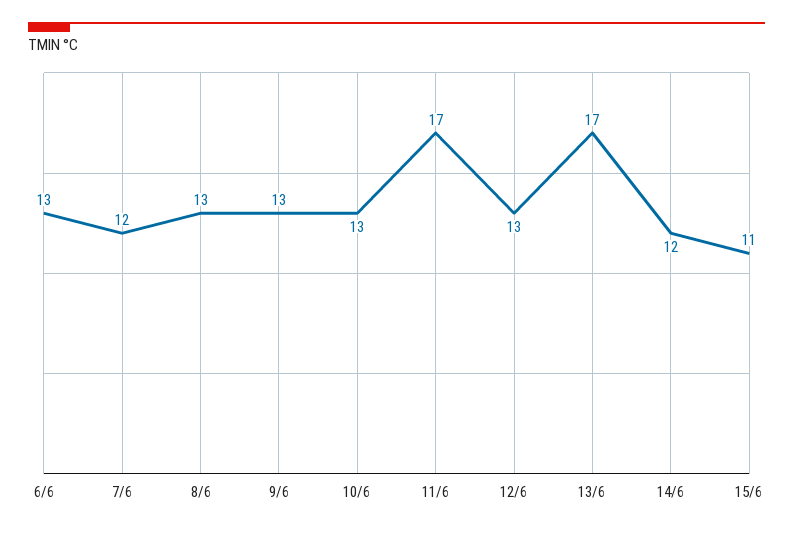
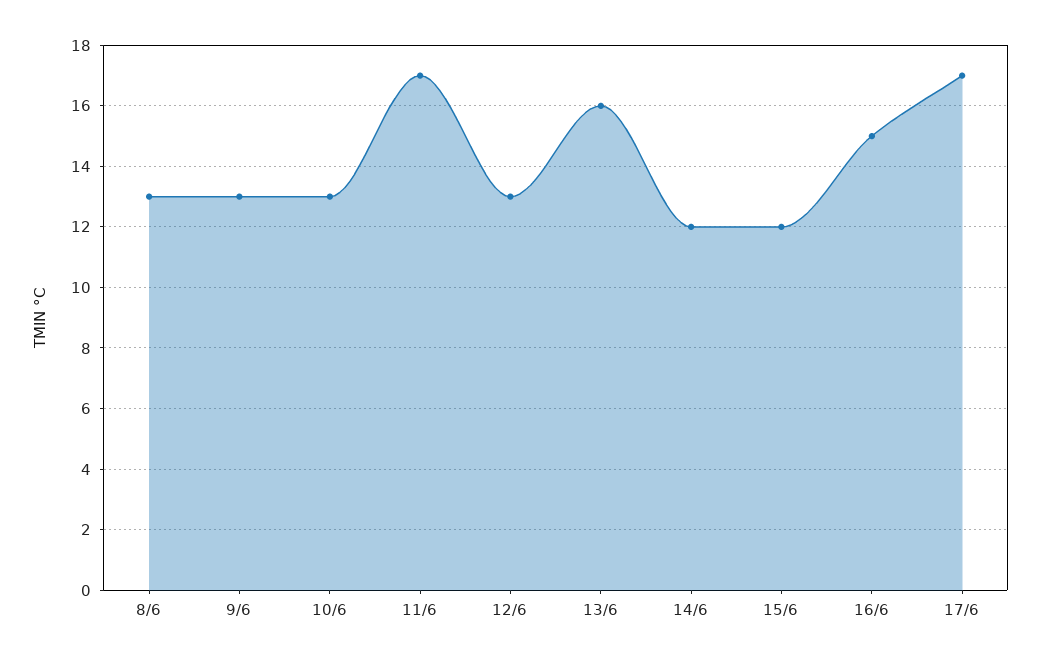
6/6: 13 -> none
7/6: 12 -> none
13/6: 17 -> 16
15/6: 11 -> 12
16/6: none -> 15
17/6: none -> 17

